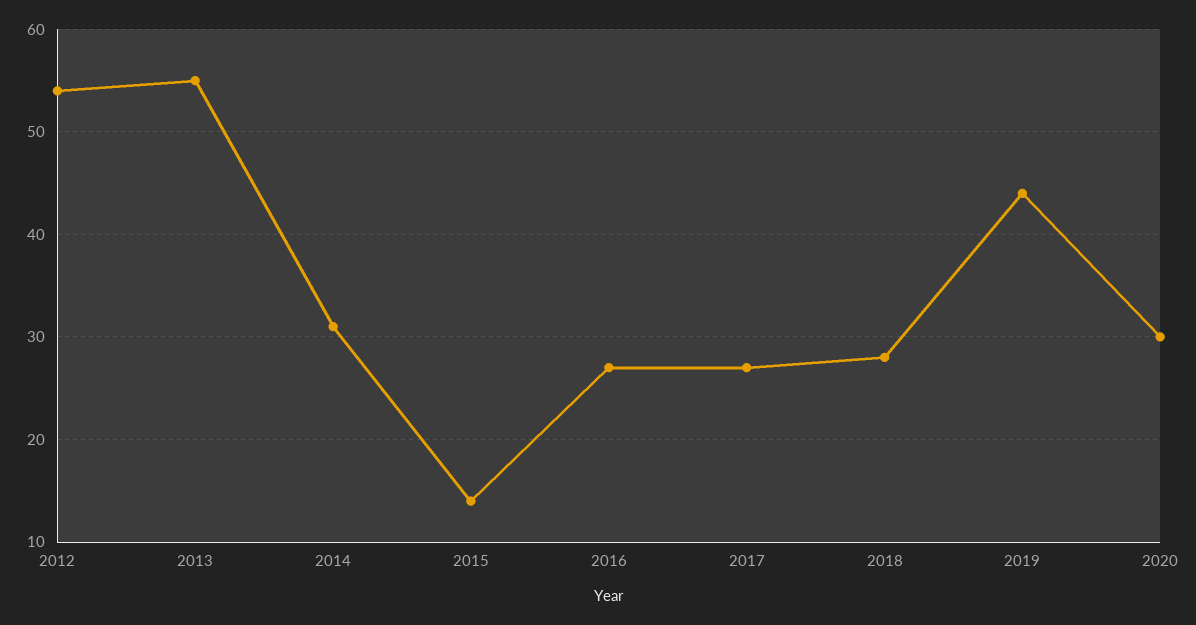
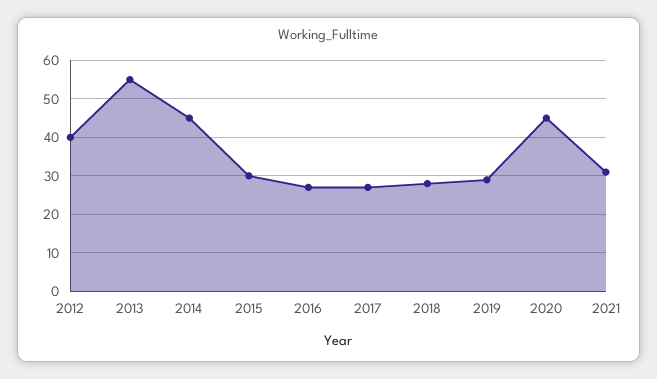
2012: 54 -> 40
2014: 31 -> 45
2015: 14 -> 30
2019: 44 -> 30
2020: 30 -> 45
2021: none -> 30

